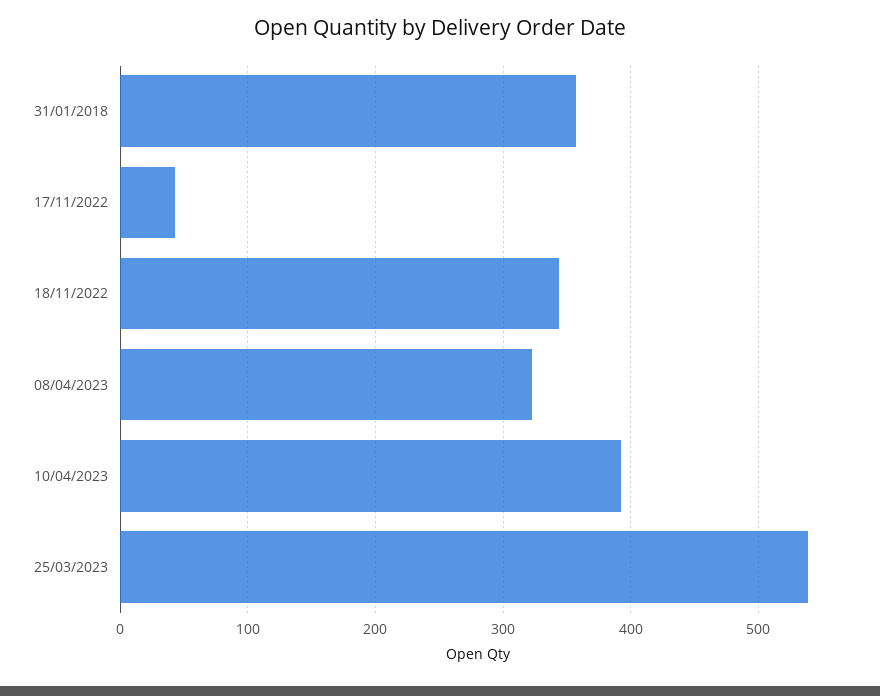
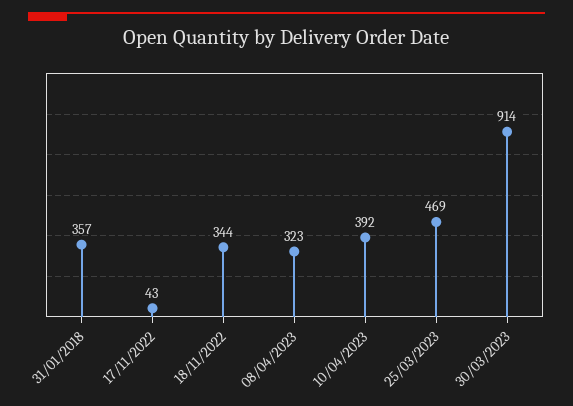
25/03/2023: 540 -> 469
30/03/2023: none -> 914

